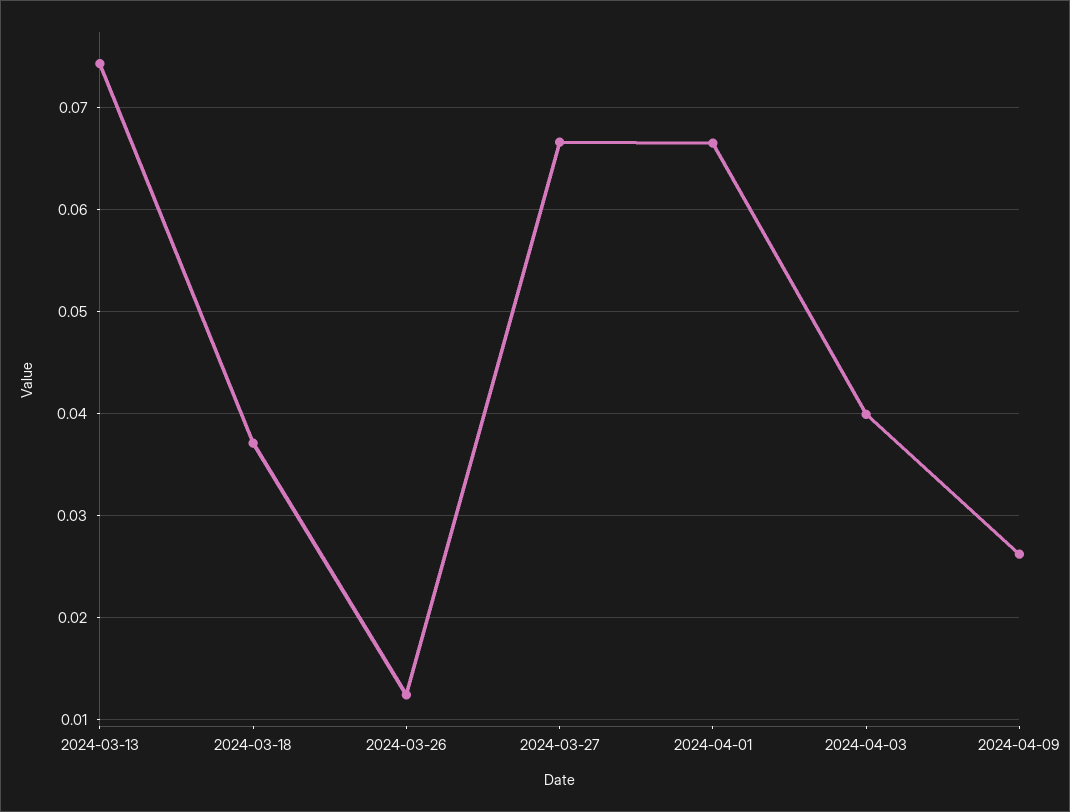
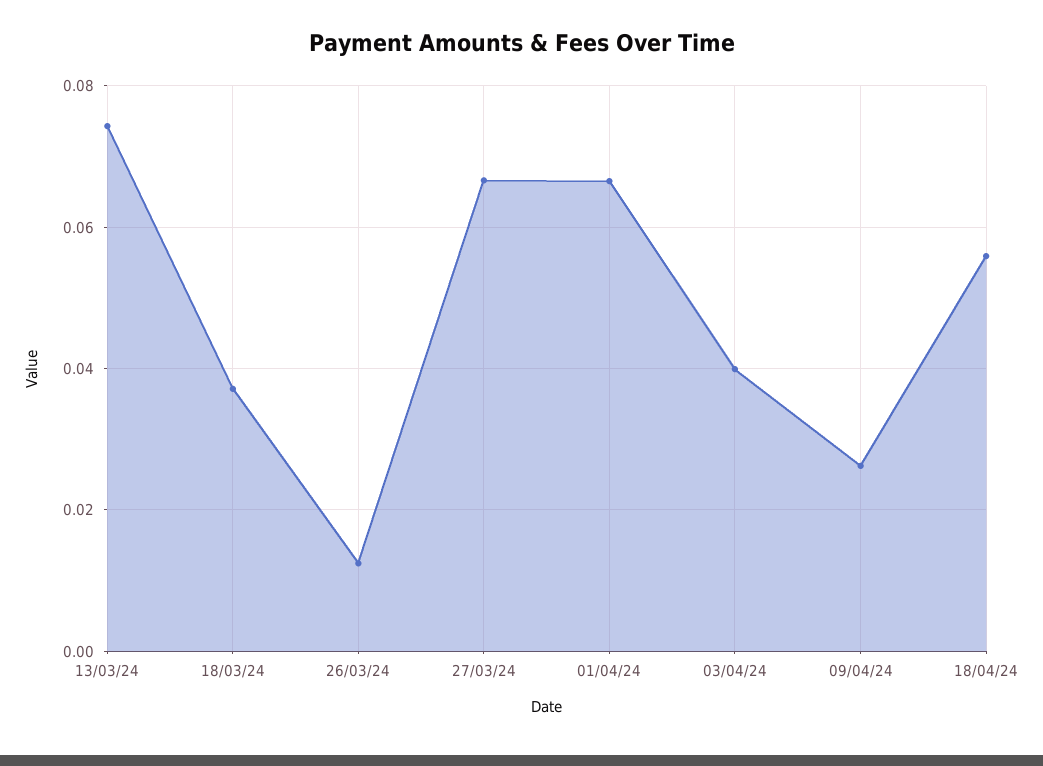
18/04/24: none -> 0.056

